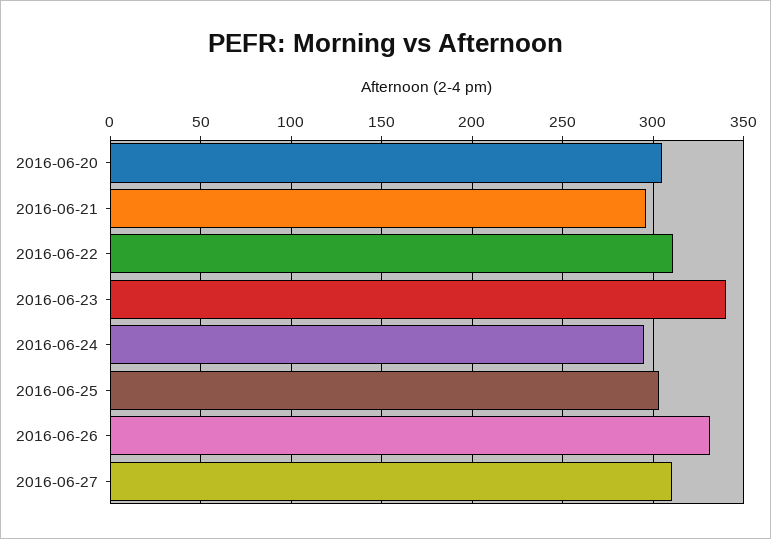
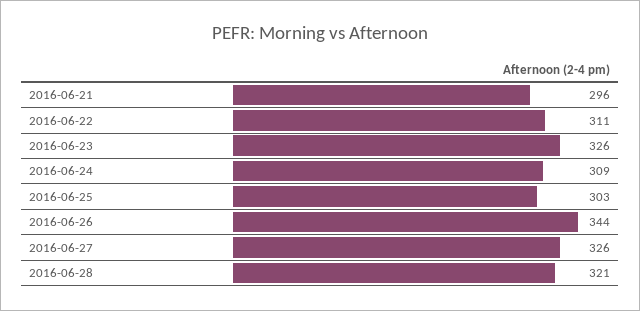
2016-06-20: 305 -> none
2016-06-23: 340 -> 326
2016-06-24: 295 -> 309
2016-06-26: 330 -> 344
2016-06-27: 310 -> 326
2016-06-28: none -> 321

